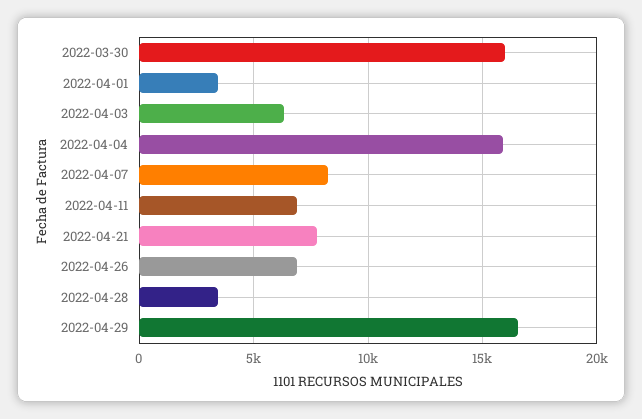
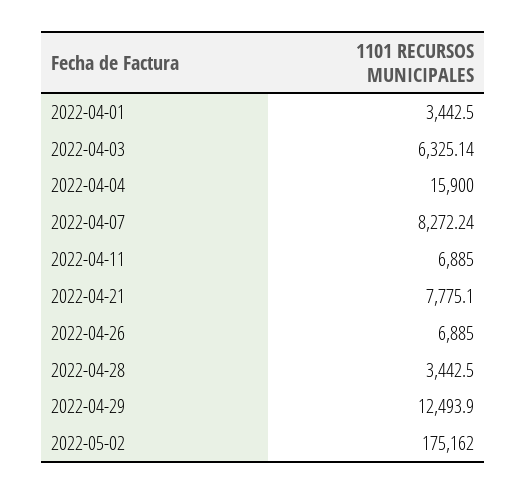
2022-03-30: 16000 -> none
2022-04-29: 16500 -> 12493.9
2022-05-02: none -> 175162

